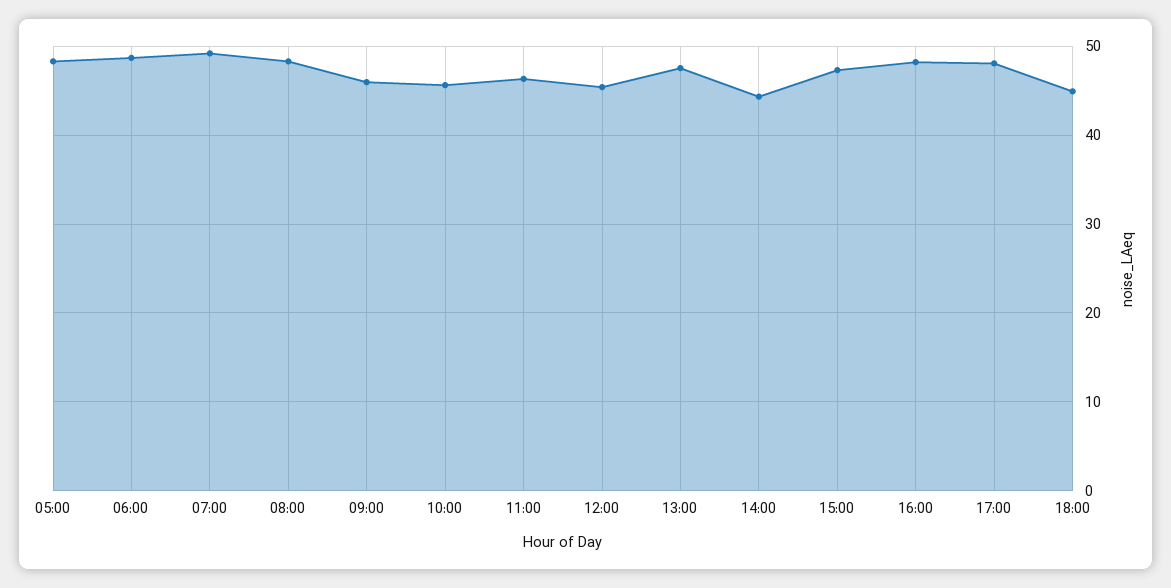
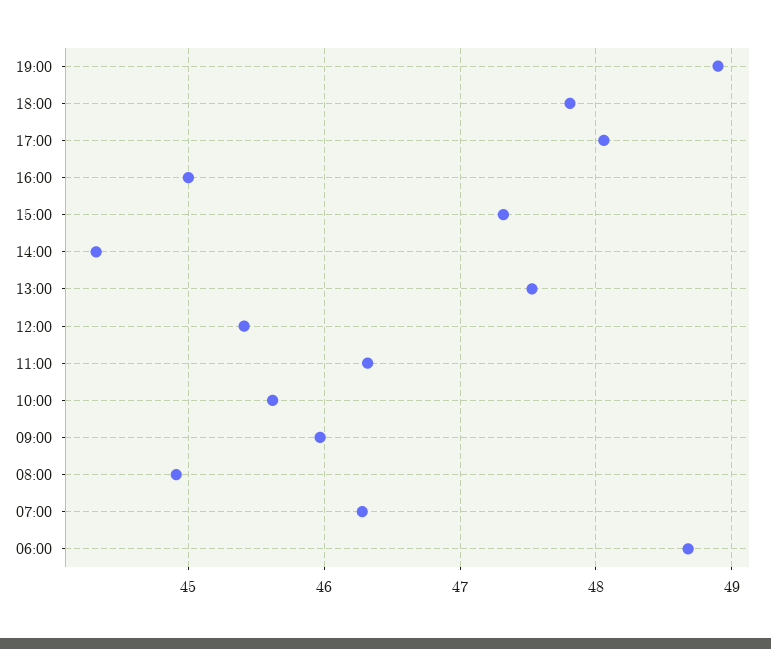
05:00: 48 -> none
07:00: 49 -> 46.3
08:00: 48 -> 44.9
16:00: 48 -> 45
18:00: 45 -> 47.8
19:00: none -> 48.9

